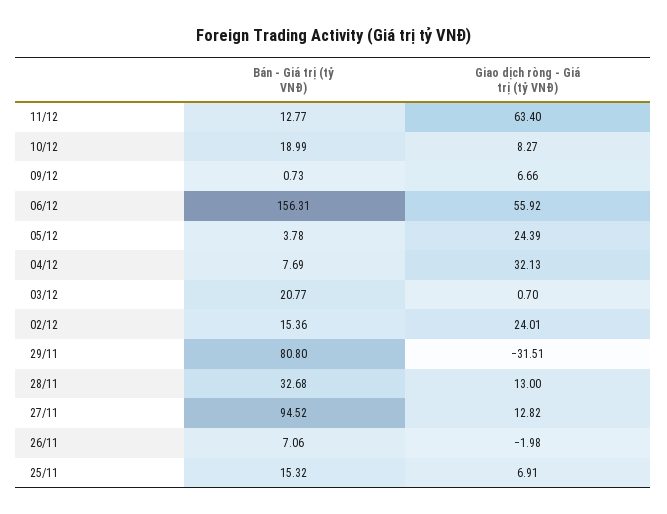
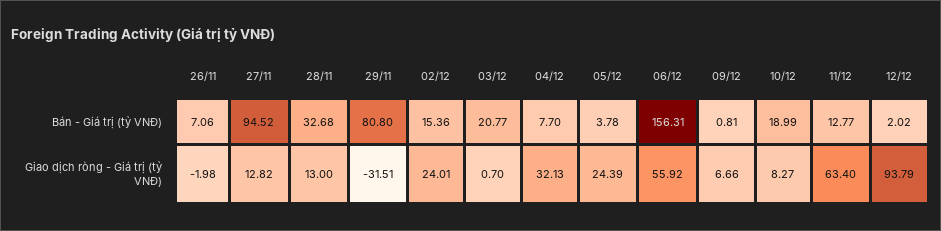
Bán - Giá trị (tỷ VNĐ), 09/12: 0.73 -> 0.81
Bán - Giá trị (tỷ VNĐ), 04/12: 7.69 -> 7.7
Bán - Giá trị (tỷ VNĐ), 25/11: 15.32 -> none
Giao dịch ròng - Giá trị (tỷ VNĐ), 25/11: 6.91 -> none
Bán - Giá trị (tỷ VNĐ), 12/12: none -> 2.02
Giao dịch ròng - Giá trị (tỷ VNĐ), 12/12: none -> 93.79

